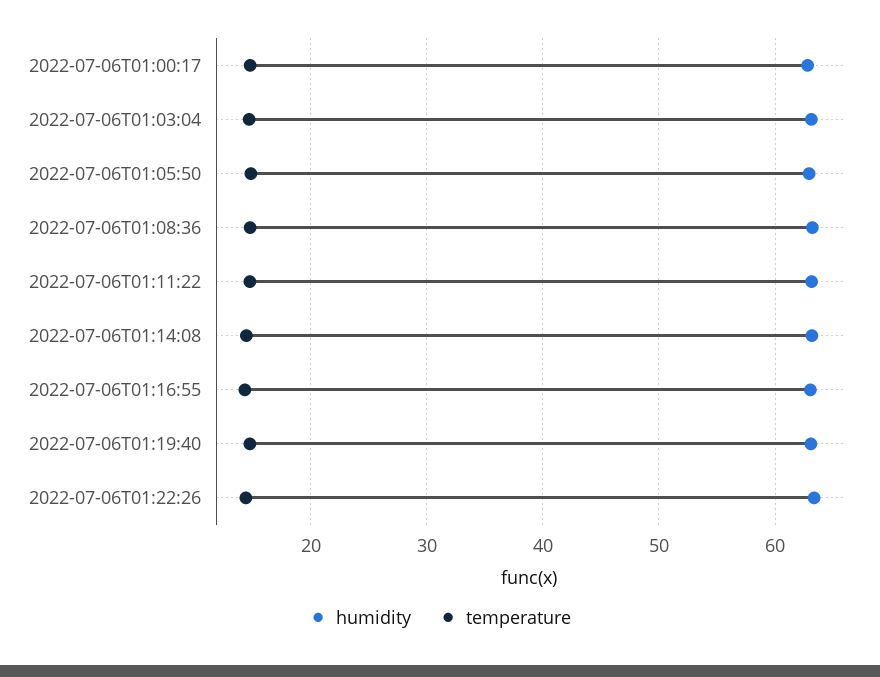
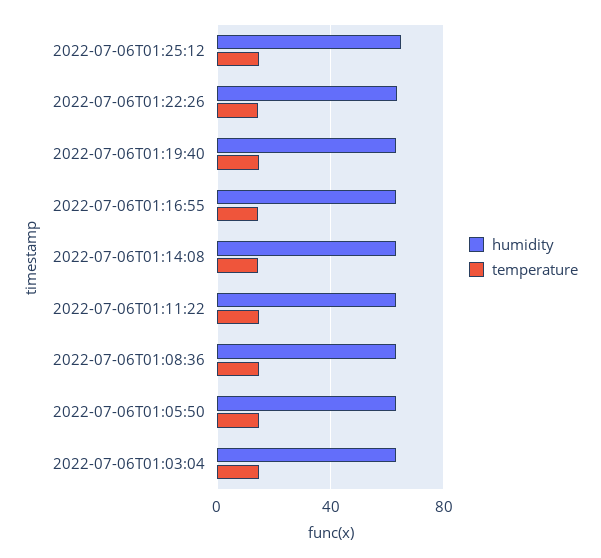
humidity, 2022-07-06T01:00:17: 63 -> none
temperature, 2022-07-06T01:00:17: 15 -> none
humidity, 2022-07-06T01:25:12: none -> 65
temperature, 2022-07-06T01:25:12: none -> 15

